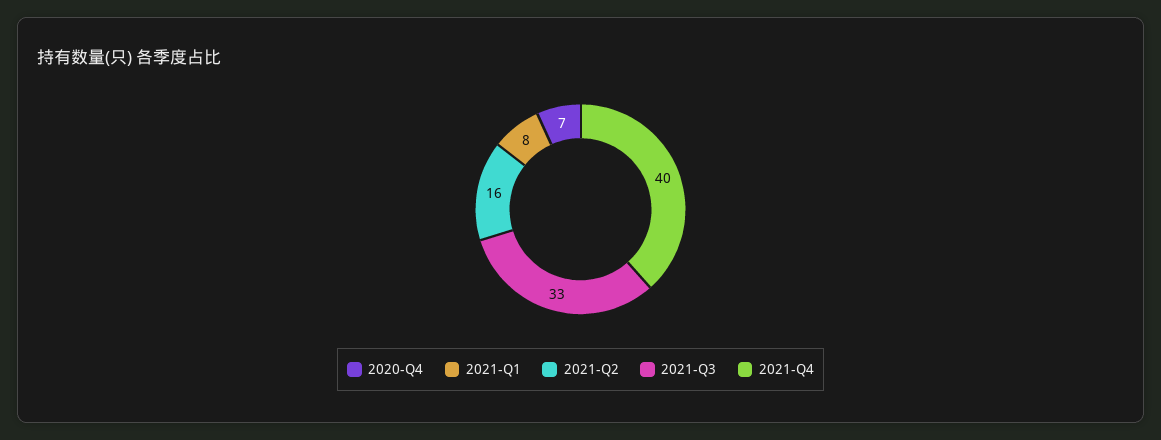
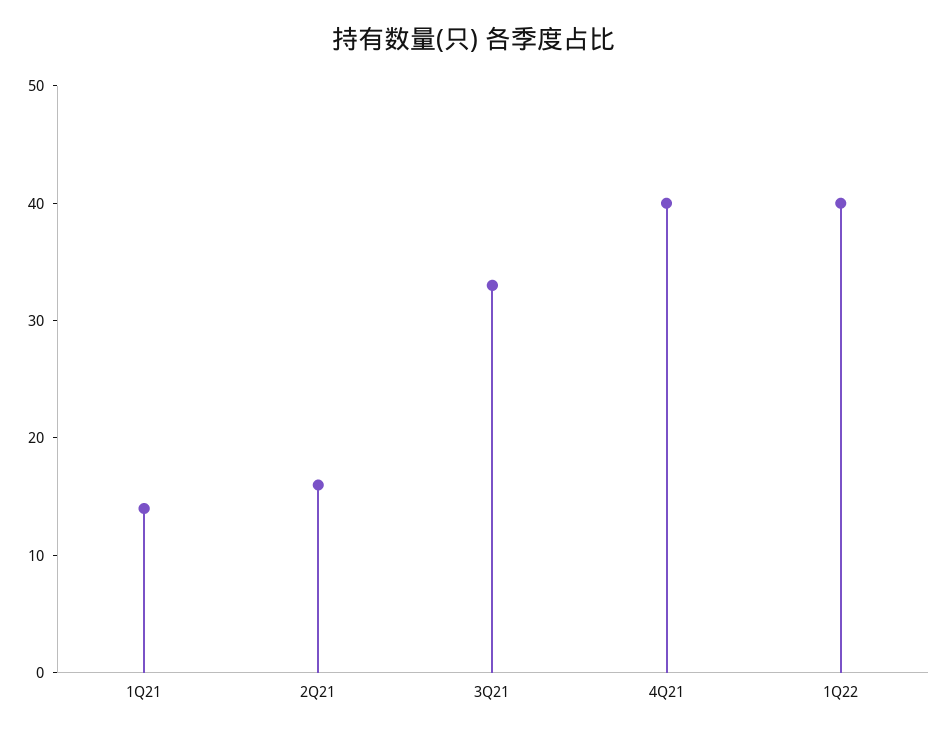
2020-Q4: 7 -> none
2021-Q1: 8 -> 14
1Q22: none -> 40

